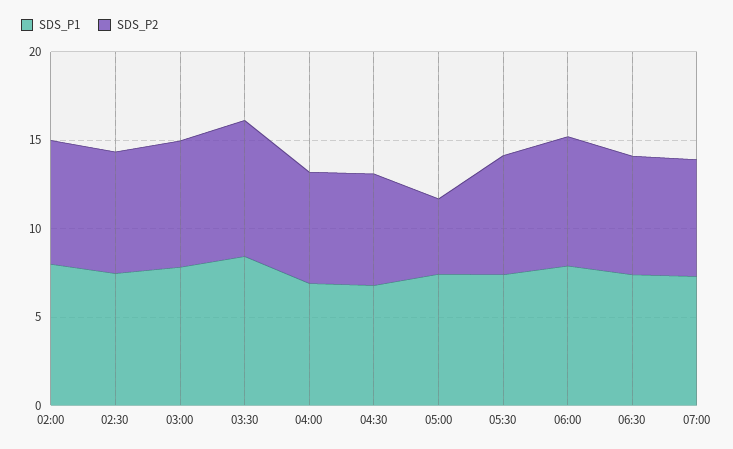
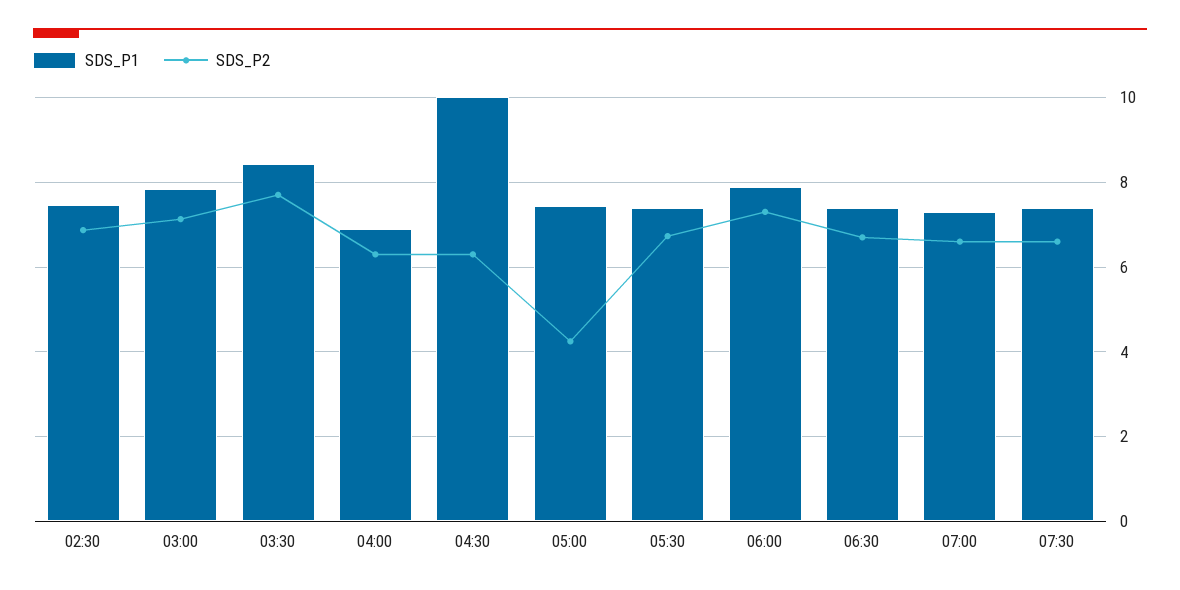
SDS_P1, 02:00: 8 -> none
SDS_P2, 02:00: 7 -> none
SDS_P1, 04:30: 7 -> 10
SDS_P1, 07:30: none -> 7.4
SDS_P2, 07:30: none -> 6.6

